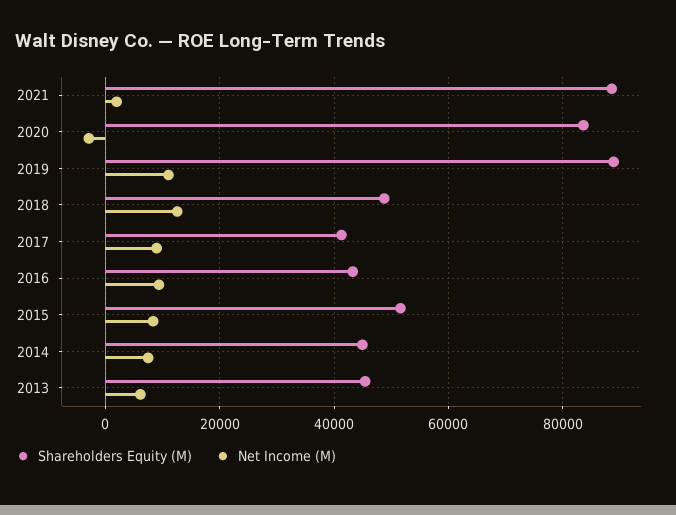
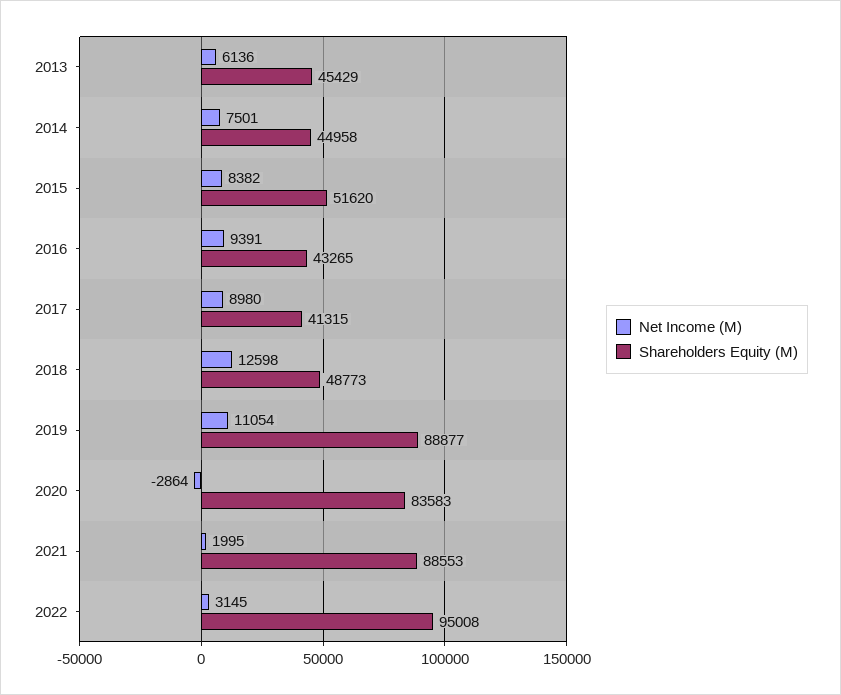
Net Income (M), 2022: none -> 3145
Shareholders Equity (M), 2022: none -> 95008

